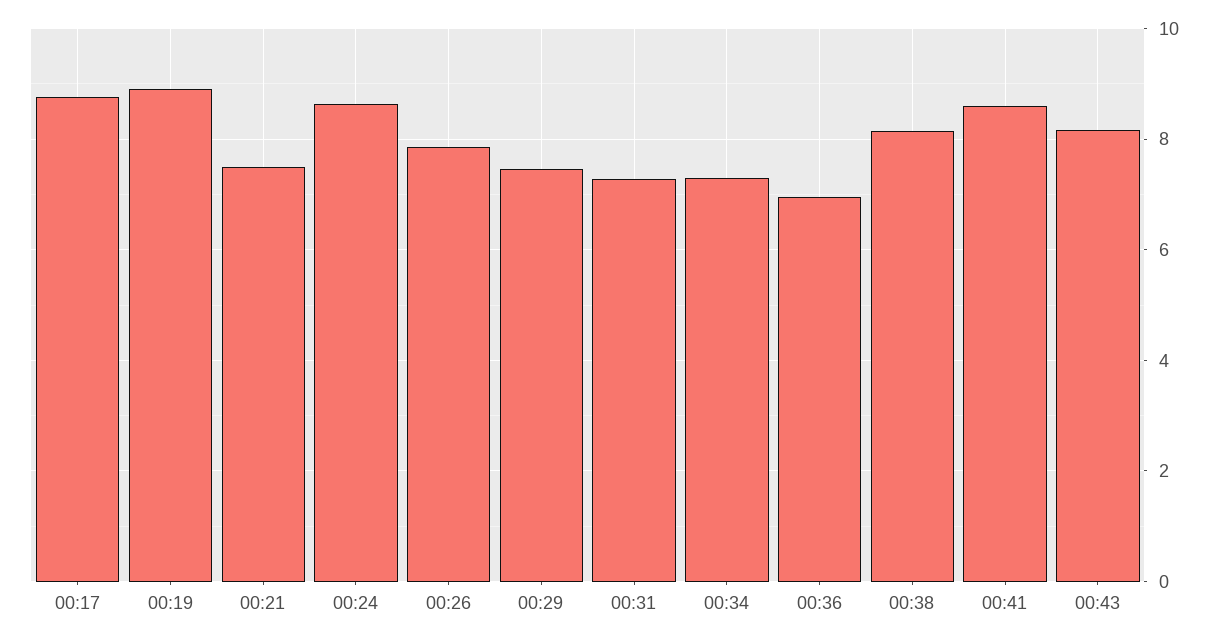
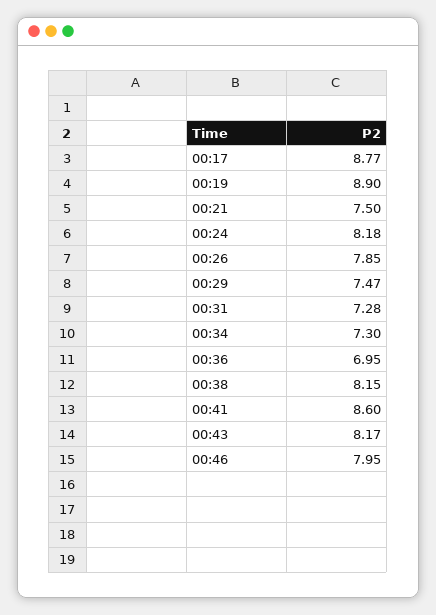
00:24: 8.6 -> 8.18
00:46: none -> 7.95

